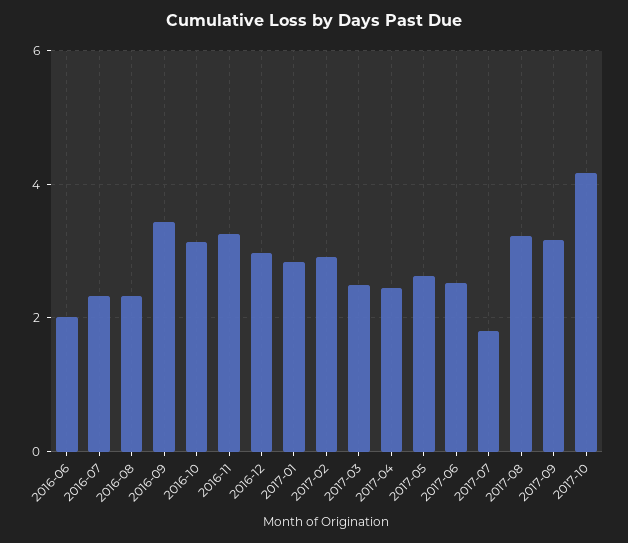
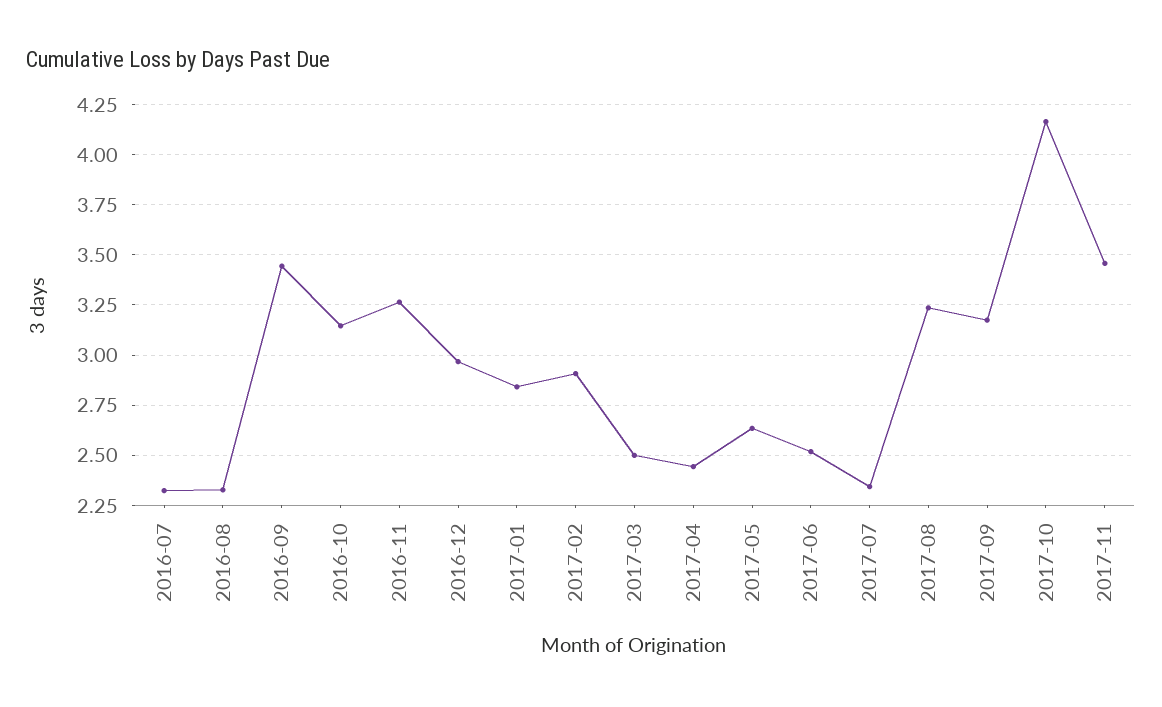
2016-06: 2 -> none
2017-07: 1.8 -> 2.35
2017-11: none -> 3.45

